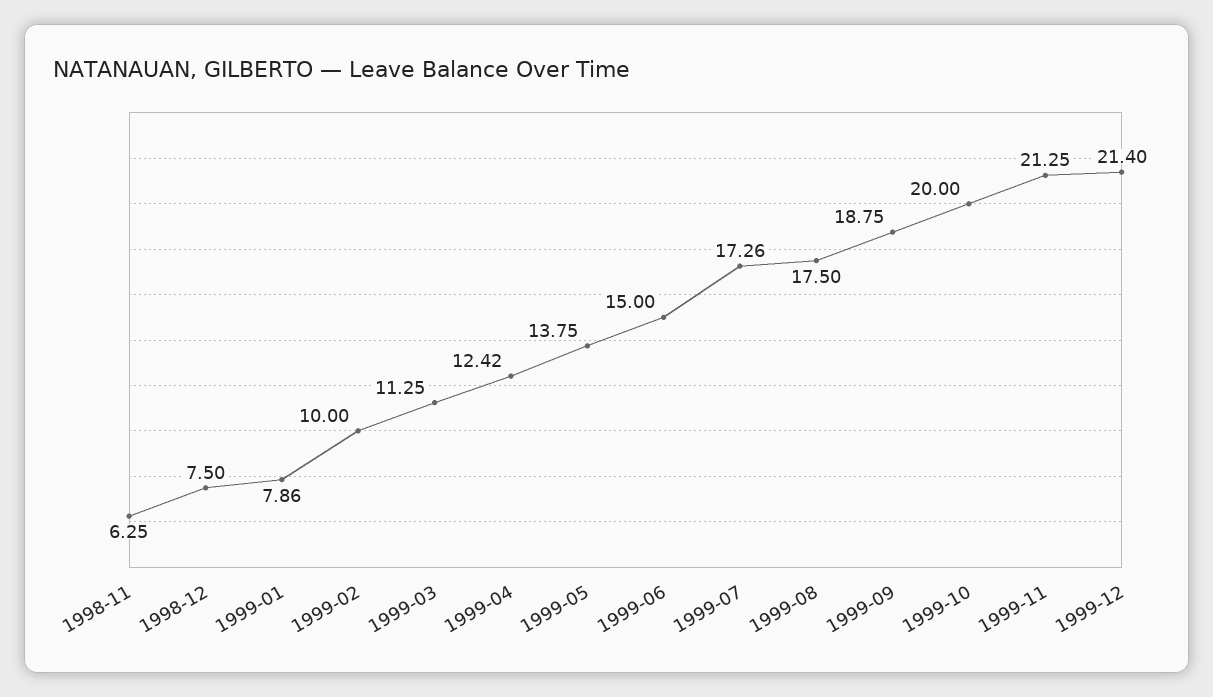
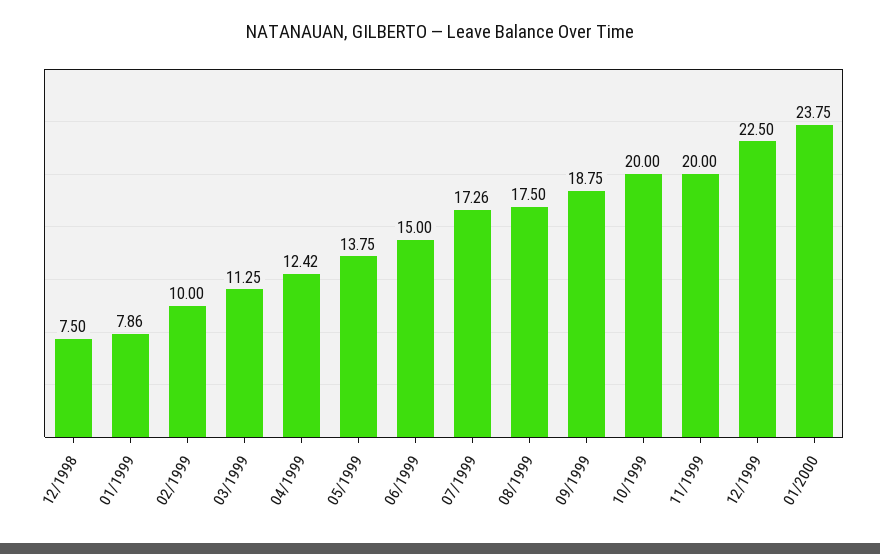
1998-11: 6.25 -> none
1999-11: 21.25 -> 20
1999-12: 21.4 -> 22.5
01/2000: none -> 23.75

